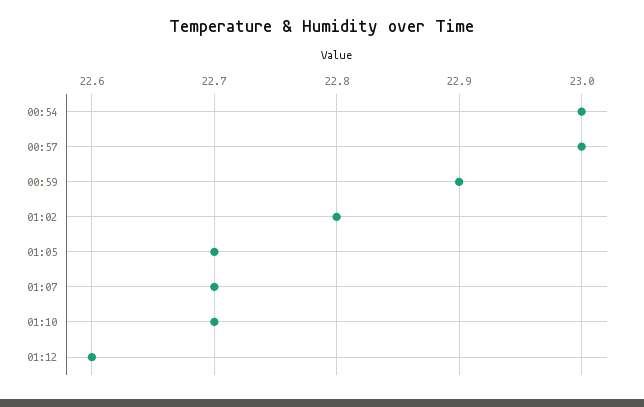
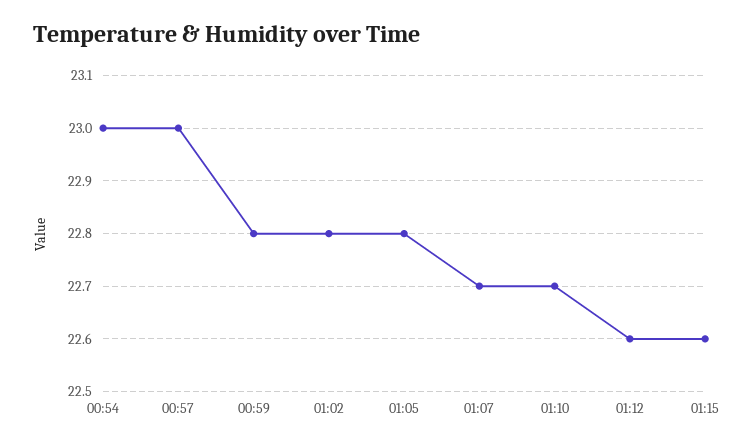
00:59: 22.9 -> 22.8
01:05: 22.7 -> 22.8
01:15: none -> 22.6

